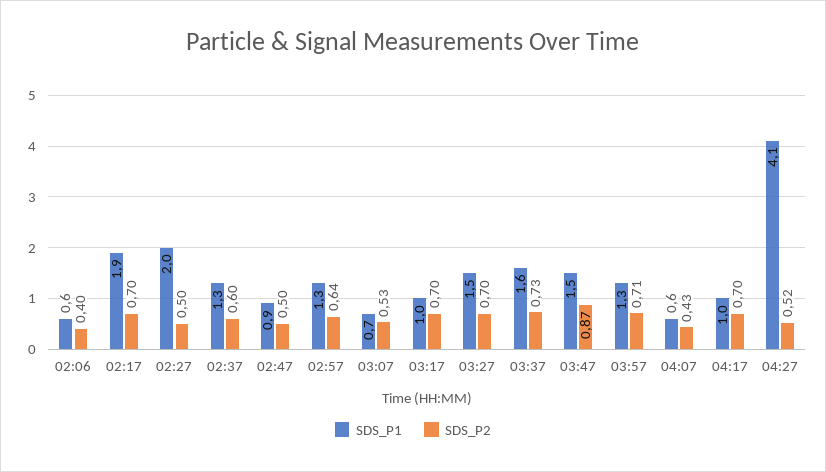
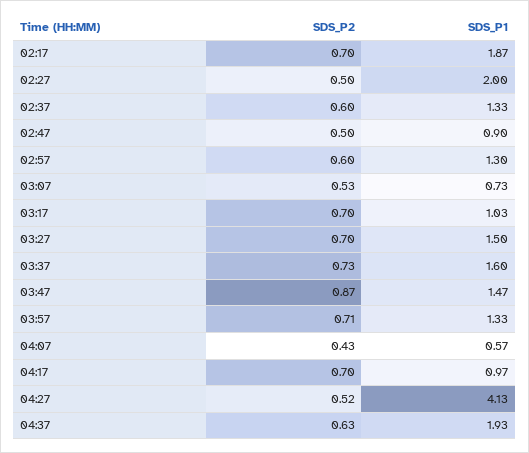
SDS_P1, 02:06: 0.6 -> none
SDS_P2, 02:06: 0.4 -> none
SDS_P2, 02:57: 0.64 -> 0.6
SDS_P2, 04:37: none -> 0.63
SDS_P1, 04:37: none -> 1.93

